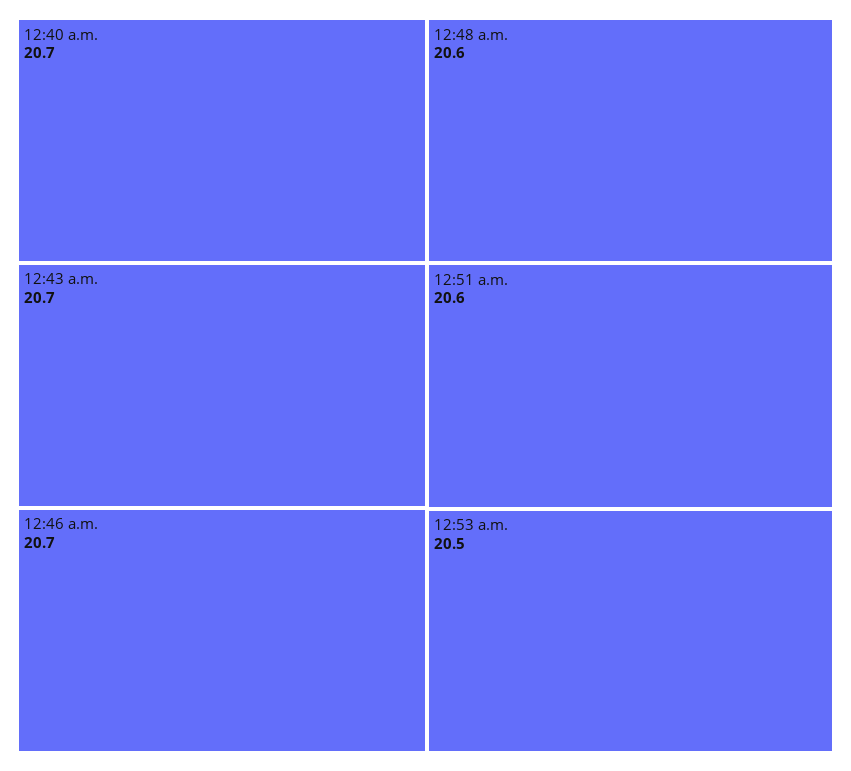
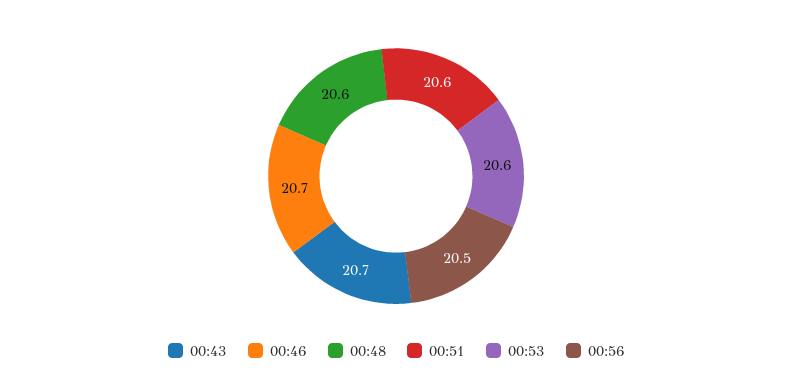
12:40 a.m.: 20.7 -> none
12:53 a.m.: 20.5 -> 20.6
00:56: none -> 20.5

